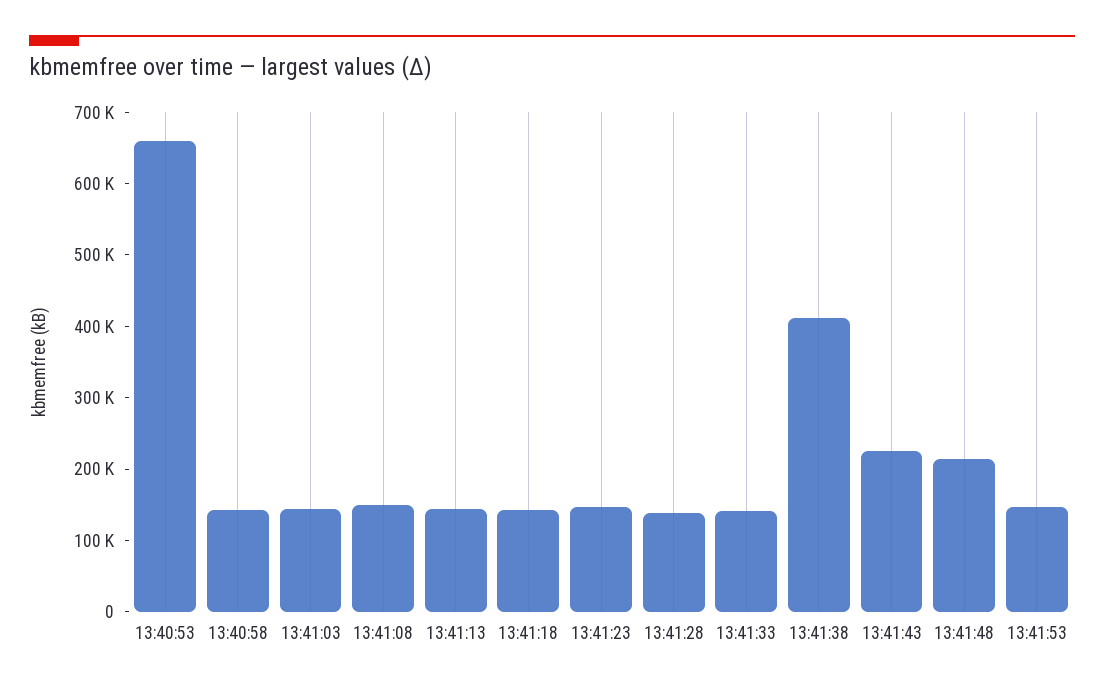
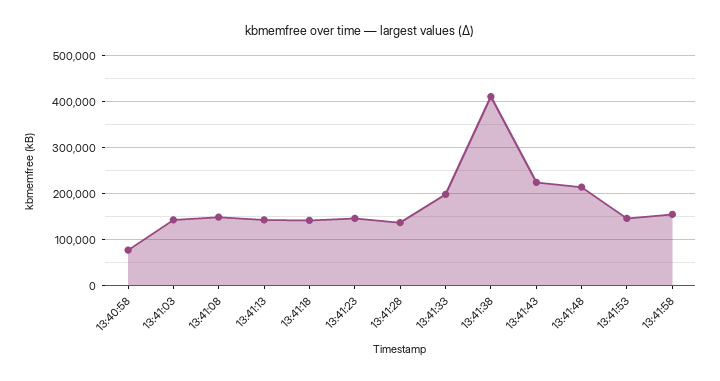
13:40:53: 660000 -> none
13:40:58: 140000 -> 80000
13:41:33: 140000 -> 200000
13:41:58: none -> 160000

